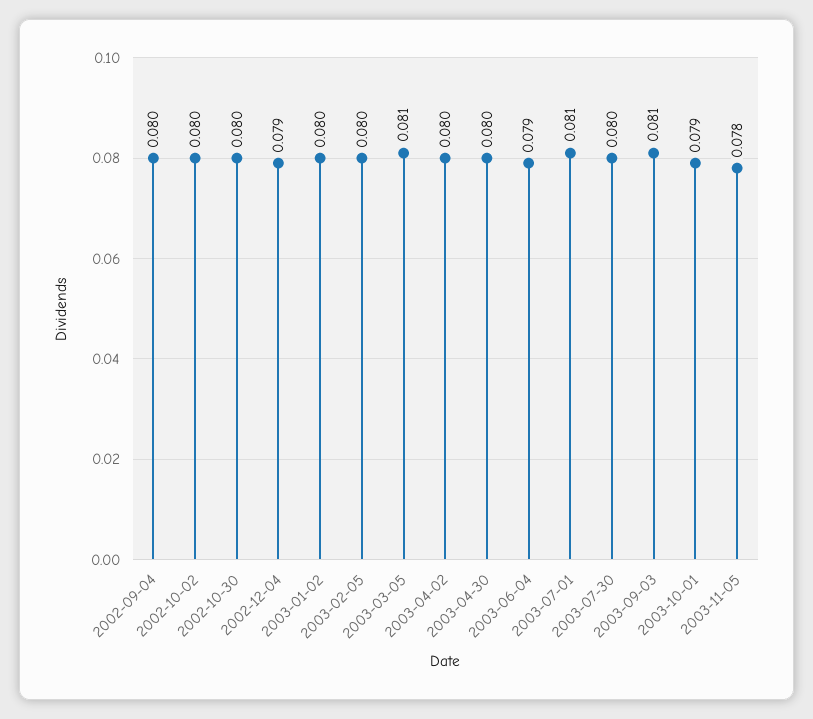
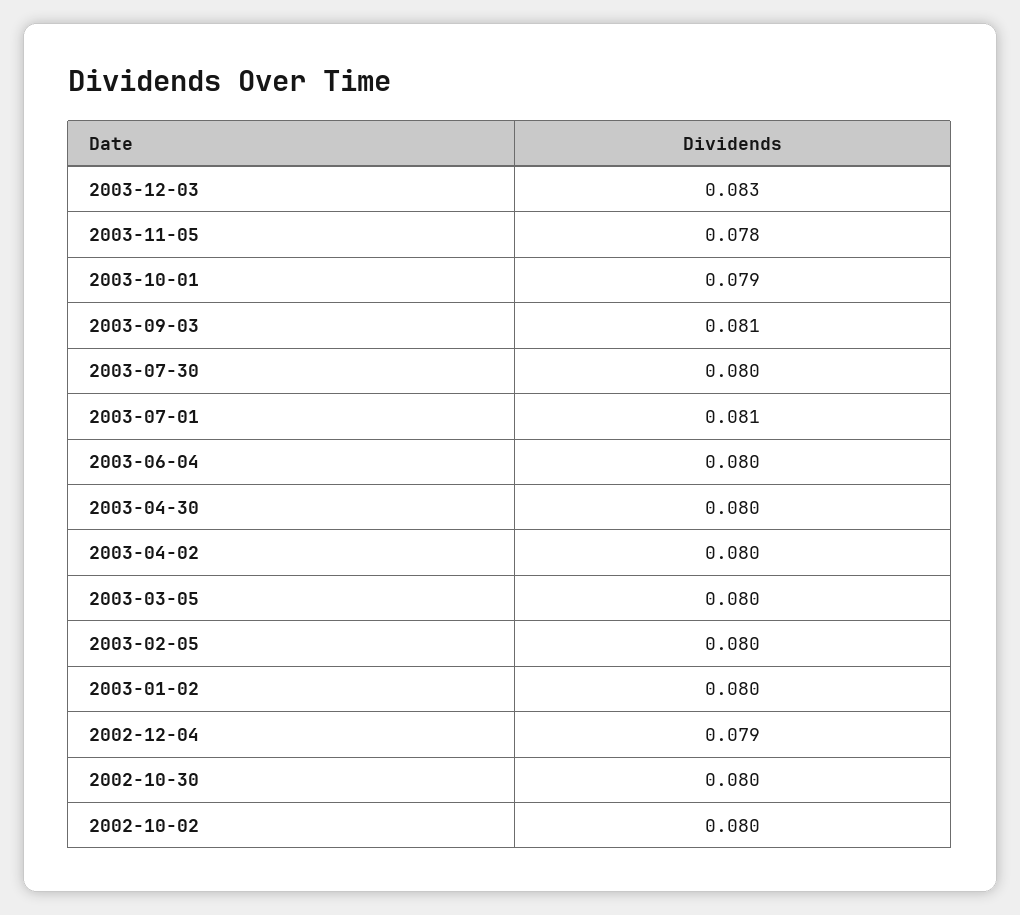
2002-09-04: 0.08 -> none
2003-03-05: 0.081 -> 0.08
2003-06-04: 0.079 -> 0.08
2003-12-03: none -> 0.083

